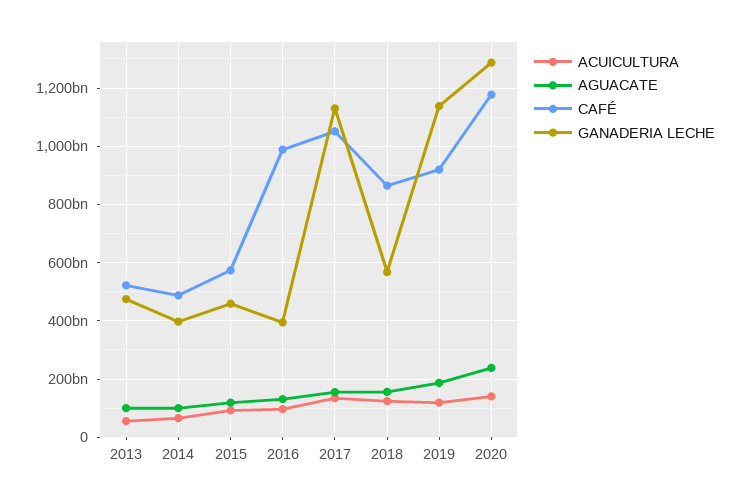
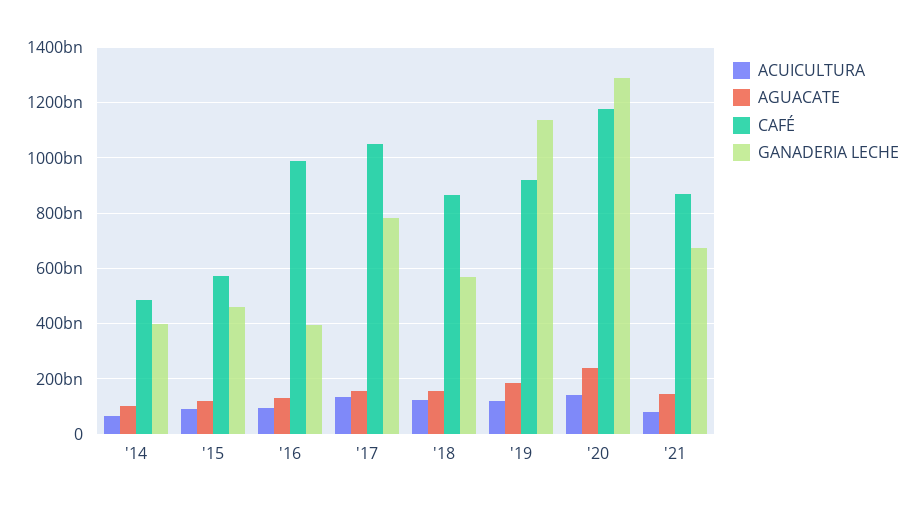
ACUICULTURA, 2013: 50000000000 -> none
AGUACATE, 2013: 100000000000 -> none
CAFÉ, 2013: 525000000000 -> none
GANADERIA LECHE, 2013: 475000000000 -> none
GANADERIA LECHE, 2017: 1125000000000 -> 775000000000
ACUICULTURA, '21: none -> 75000000000
AGUACATE, '21: none -> 150000000000
CAFÉ, '21: none -> 875000000000
GANADERIA LECHE, '21: none -> 675000000000

